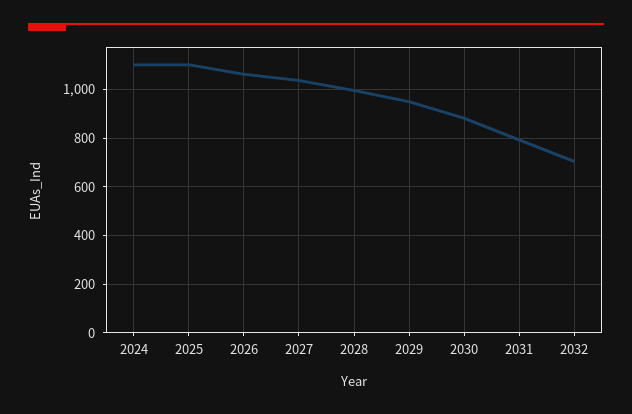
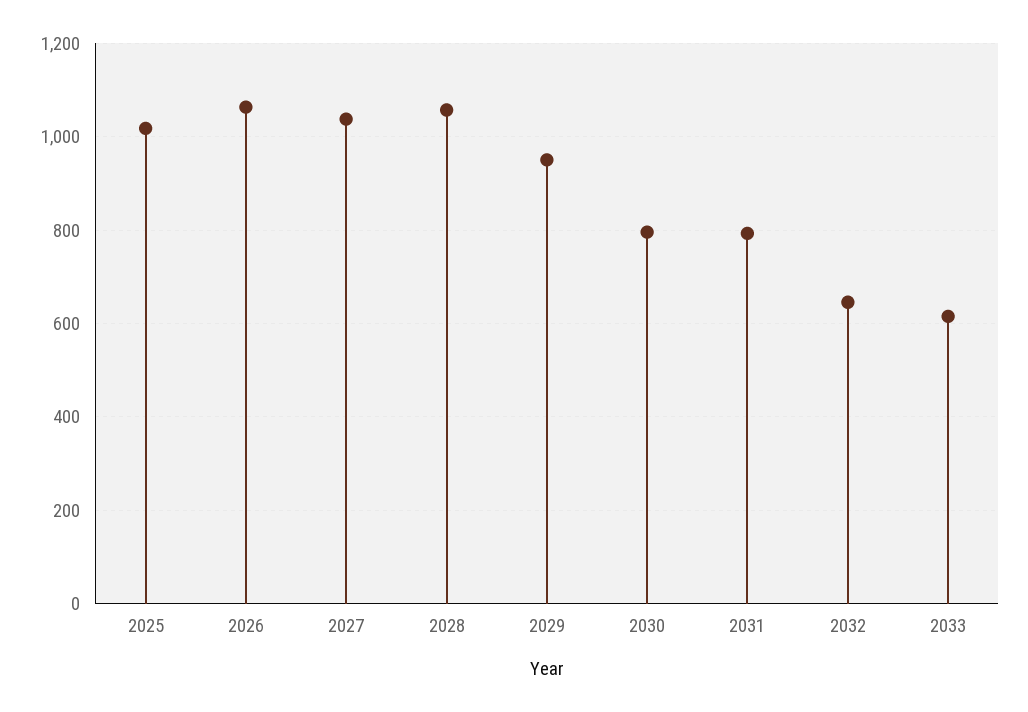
2024: 1100 -> none
2025: 1100 -> 1020
2028: 1000 -> 1060
2030: 875 -> 800
2032: 700 -> 640
2033: none -> 620

